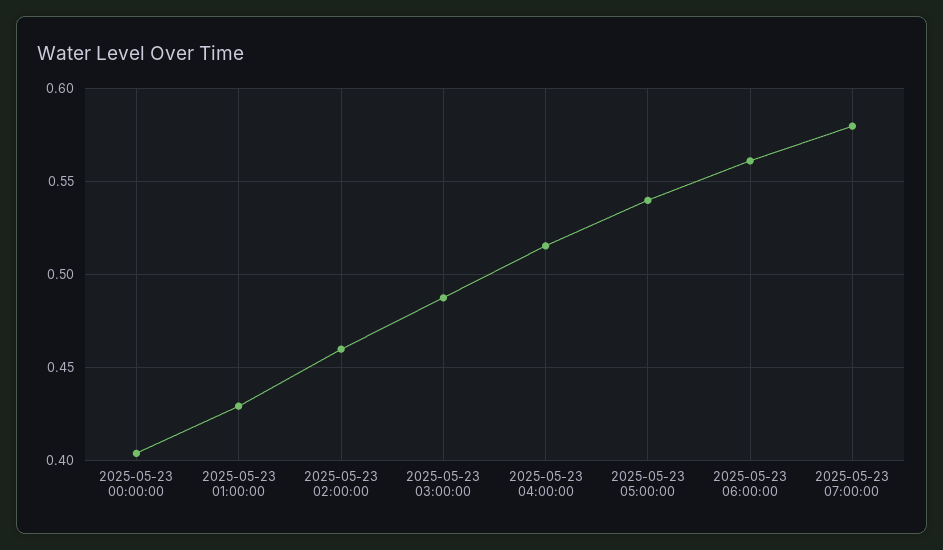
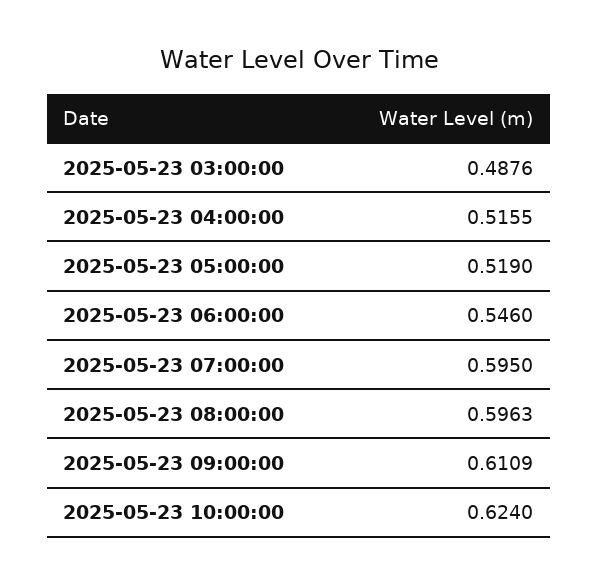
2025-05-23 00:00:00: 0.405 -> none
2025-05-23 01:00:00: 0.43 -> none
2025-05-23 02:00:00: 0.46 -> none
2025-05-23 05:00:00: 0.54 -> 0.519
2025-05-23 06:00:00: 0.56 -> 0.546
2025-05-23 07:00:00: 0.58 -> 0.595
2025-05-23 08:00:00: none -> 0.5963
2025-05-23 09:00:00: none -> 0.6109
2025-05-23 10:00:00: none -> 0.624

